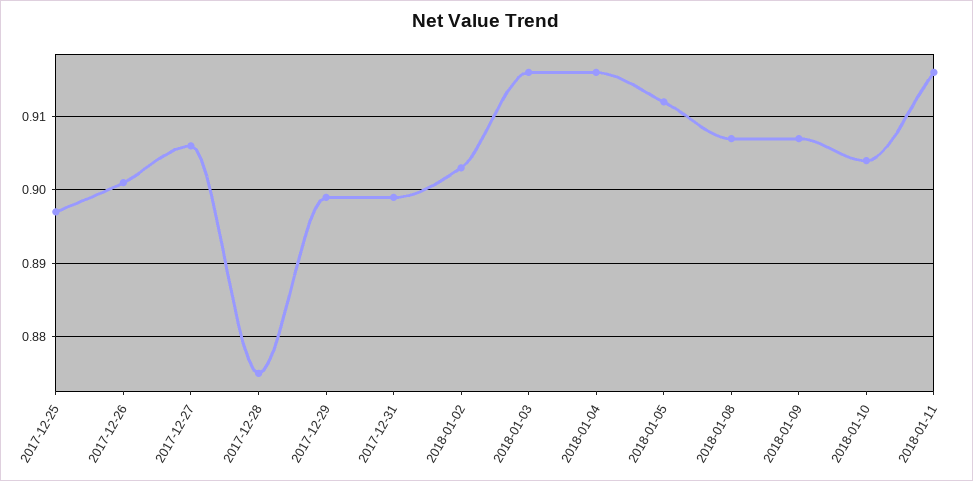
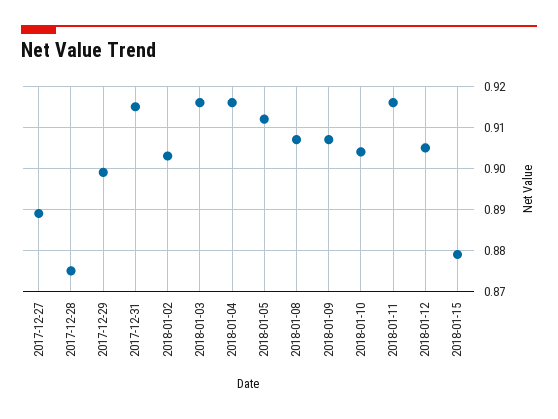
2017-12-25: 0.897 -> none
2017-12-26: 0.901 -> none
2017-12-27: 0.906 -> 0.89
2017-12-31: 0.899 -> 0.915
2018-01-12: none -> 0.905
2018-01-15: none -> 0.88

